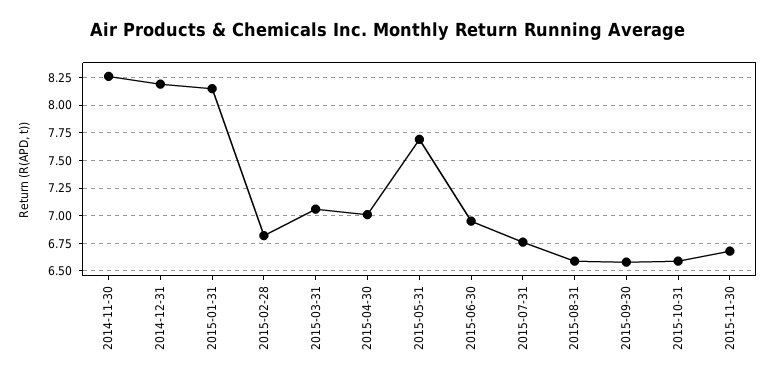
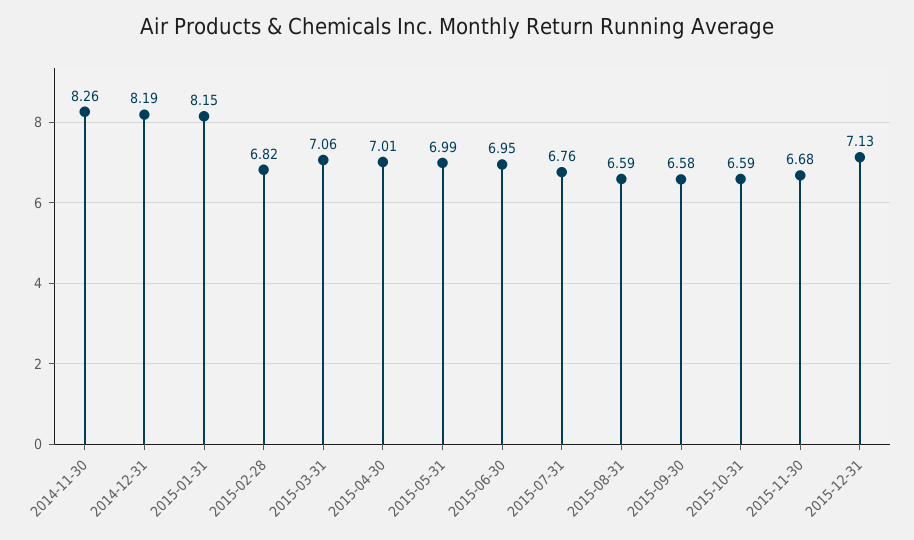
2015-05-31: 7.75 -> 6.99
2015-12-31: none -> 7.13

